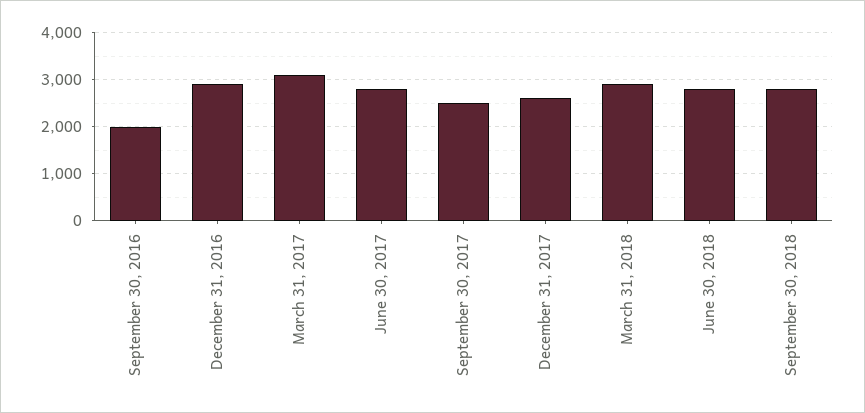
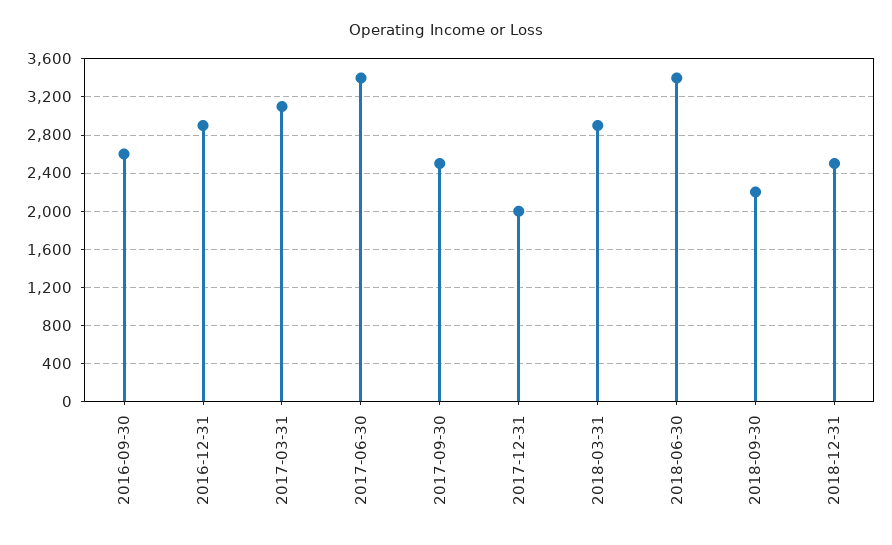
September 30, 2016: 2000 -> 2600
June 30, 2017: 2800 -> 3400
December 31, 2017: 2600 -> 2000
June 30, 2018: 2800 -> 3400
September 30, 2018: 2800 -> 2200
2018-12-31: none -> 2500

